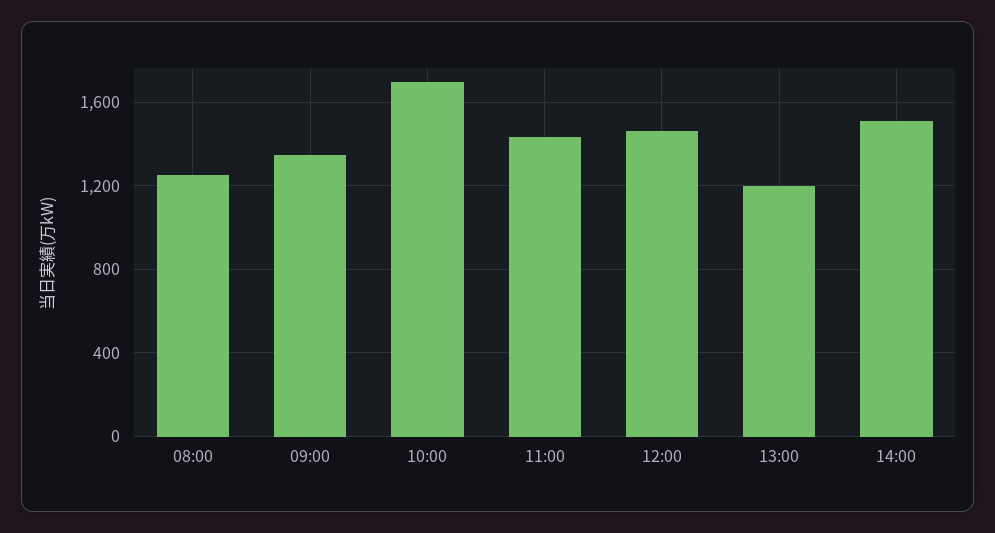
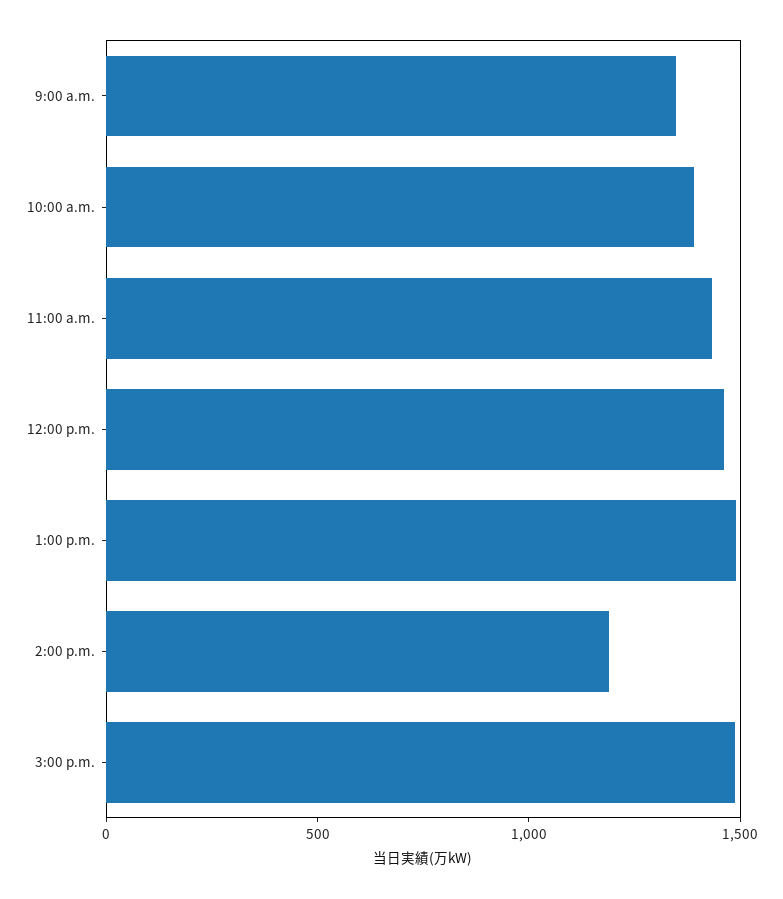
08:00: 1250 -> none
10:00: 1700 -> 1400
13:00: 1200 -> 1500
14:00: 1500 -> 1200
3:00 p.m.: none -> 1500

